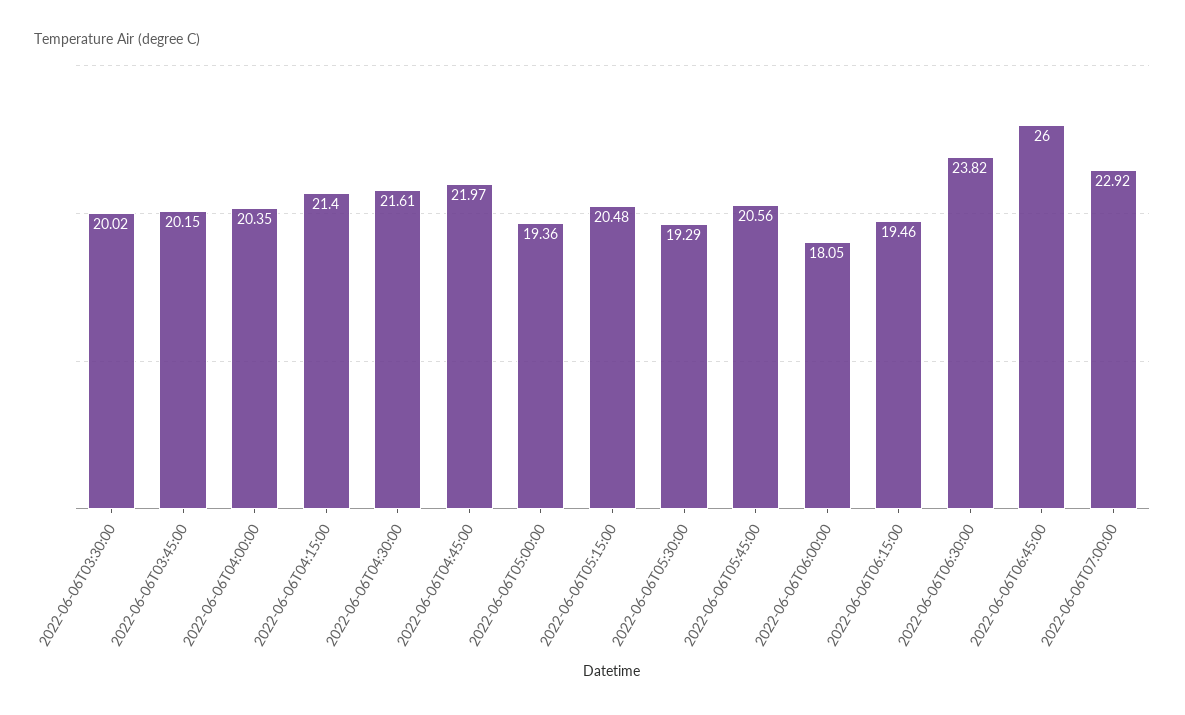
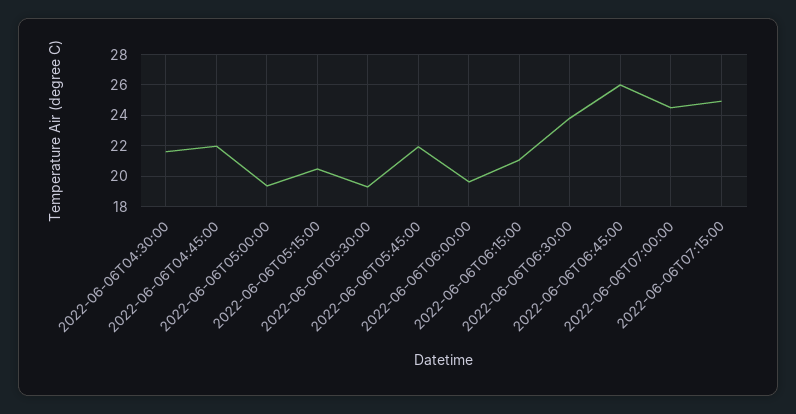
2022-06-06T03:30:00: 20.02 -> none
2022-06-06T03:45:00: 20.15 -> none
2022-06-06T04:00:00: 20.35 -> none
2022-06-06T04:15:00: 21.4 -> none
2022-06-06T05:45:00: 20.56 -> 22
2022-06-06T06:00:00: 18.05 -> 19.5
2022-06-06T06:15:00: 19.46 -> 21
2022-06-06T07:00:00: 22.92 -> 24.5
2022-06-06T07:15:00: none -> 25

